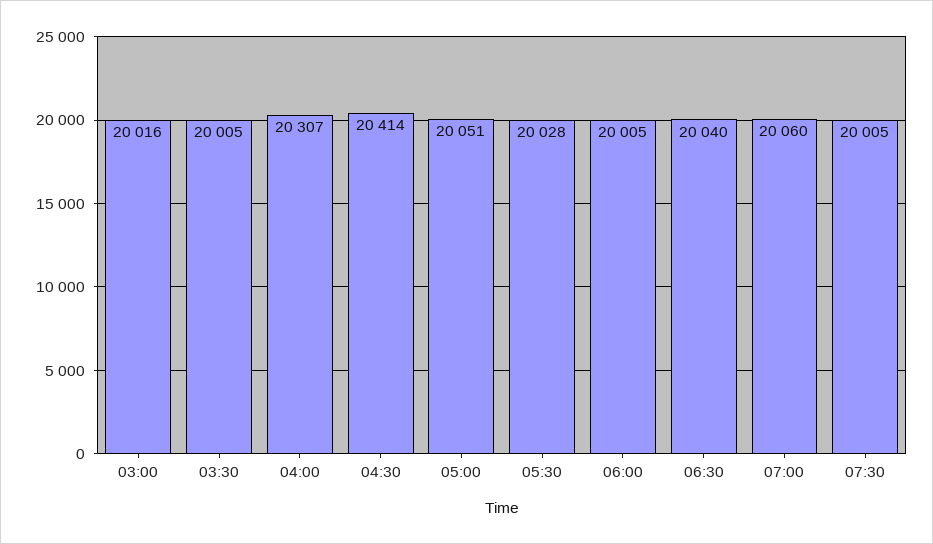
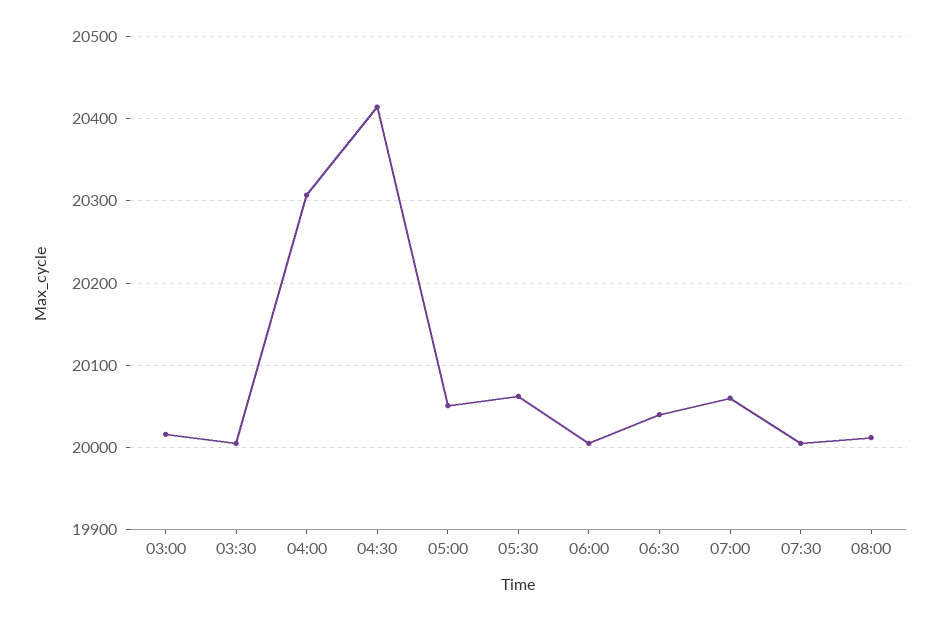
05:30: 20028 -> 20060
08:00: none -> 20010

